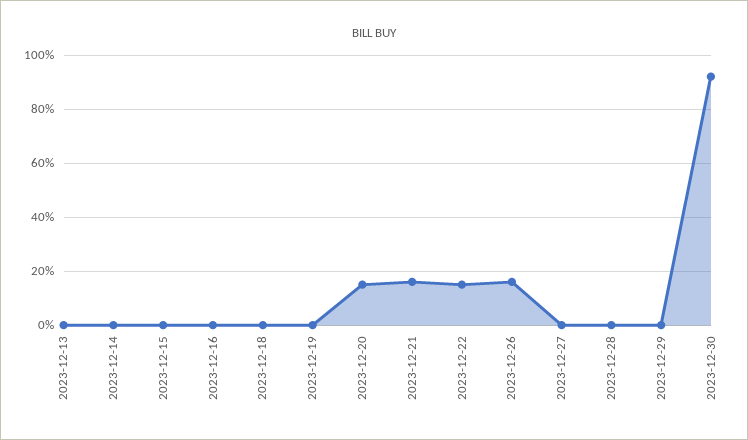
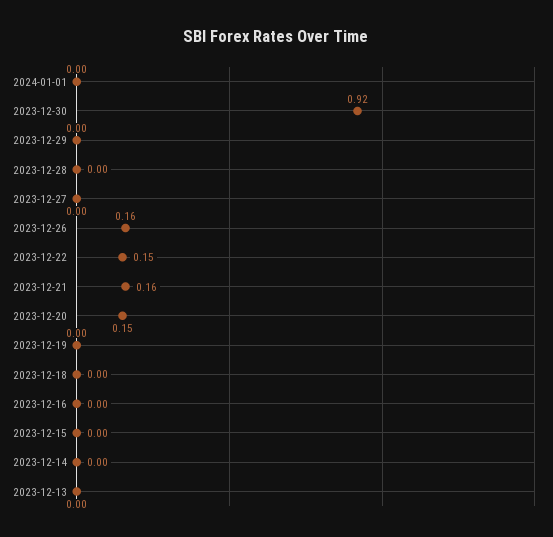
2024-01-01: none -> 0

